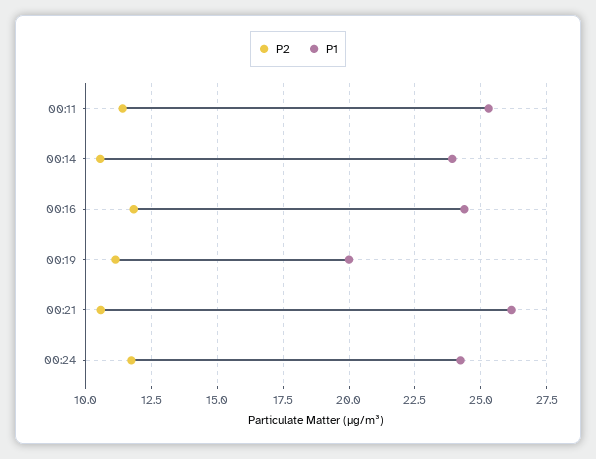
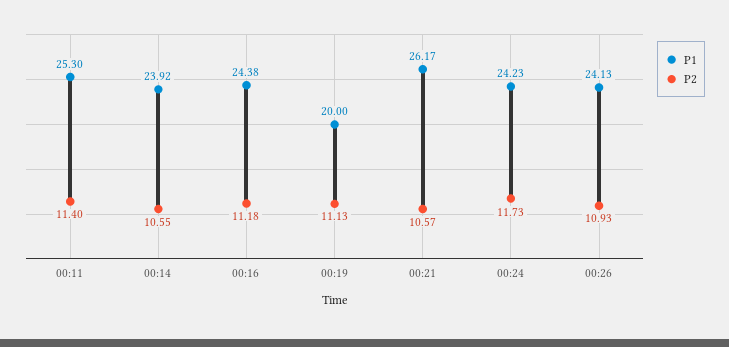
P2, 00:16: 11.75 -> 11.18
P1, 00:26: none -> 24.13
P2, 00:26: none -> 10.93

